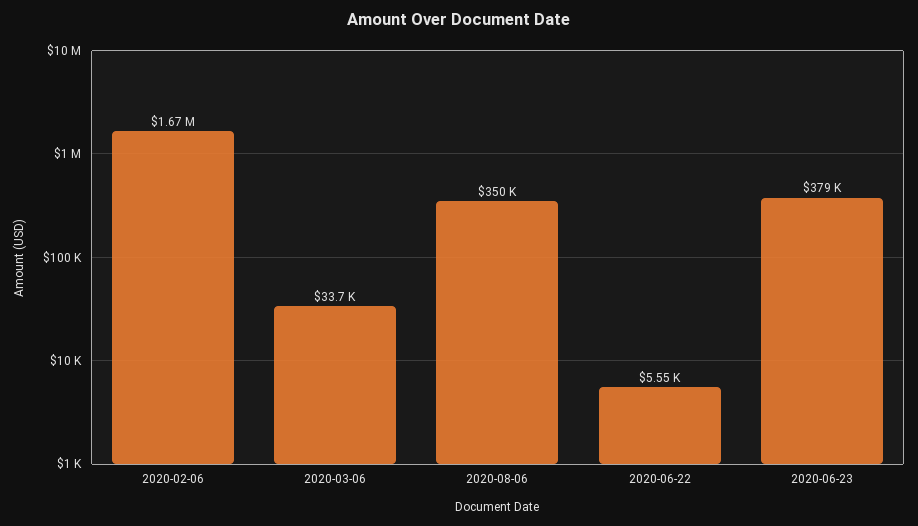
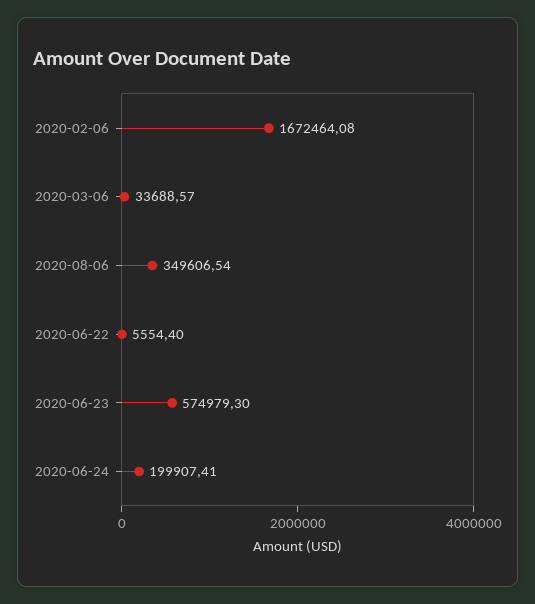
2020-06-23: 379000 -> 574979.3
2020-06-24: none -> 199907.41

